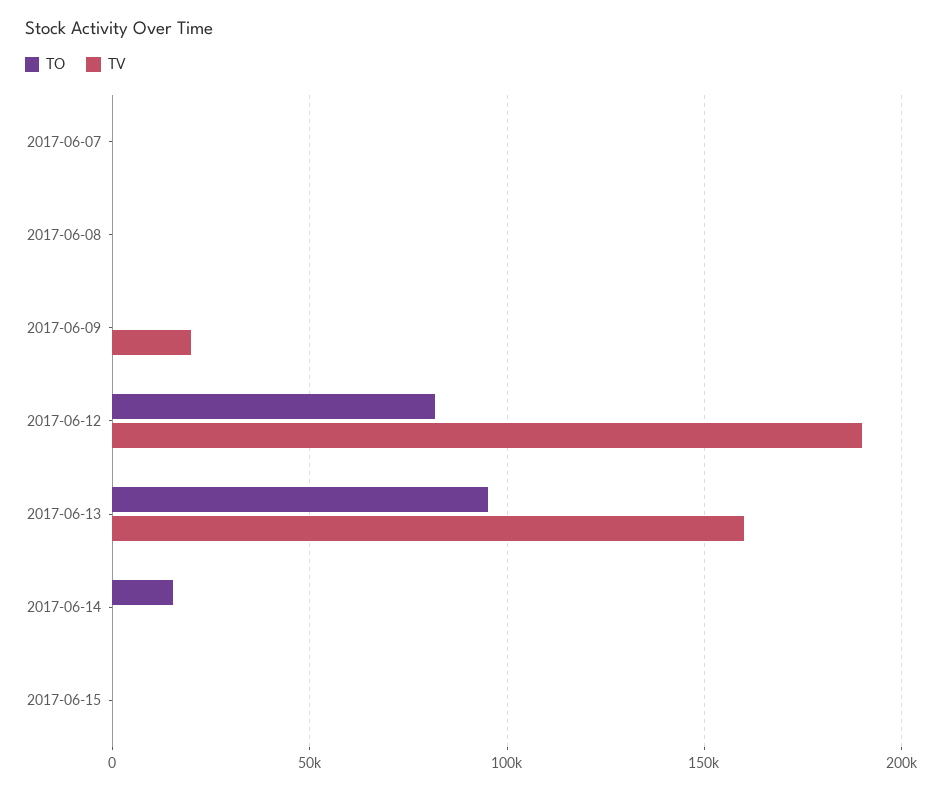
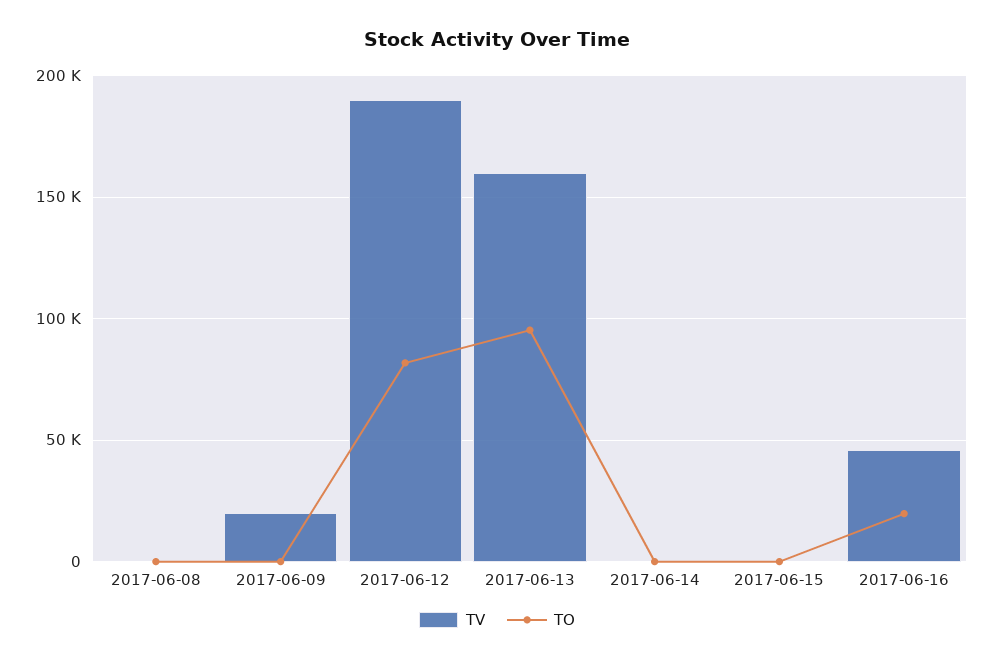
TO, 2017-06-07: 0 -> none
TV, 2017-06-07: 0 -> none
TO, 2017-06-14: 15000 -> 0
TV, 2017-06-16: none -> 45000
TO, 2017-06-16: none -> 20000

